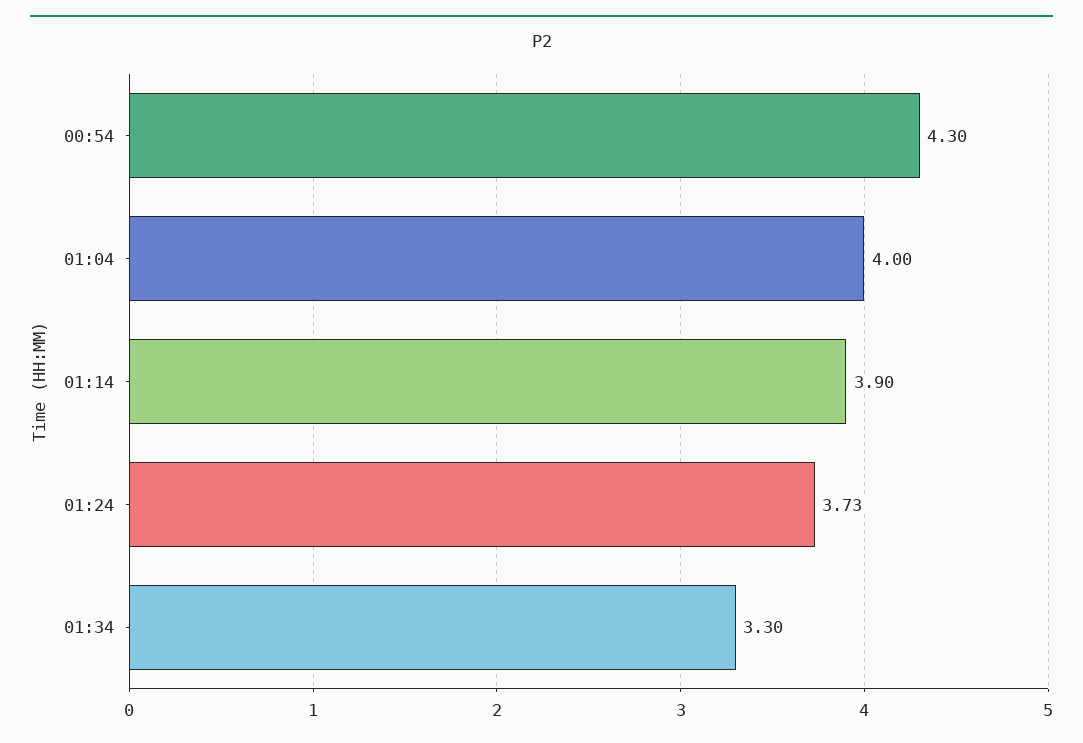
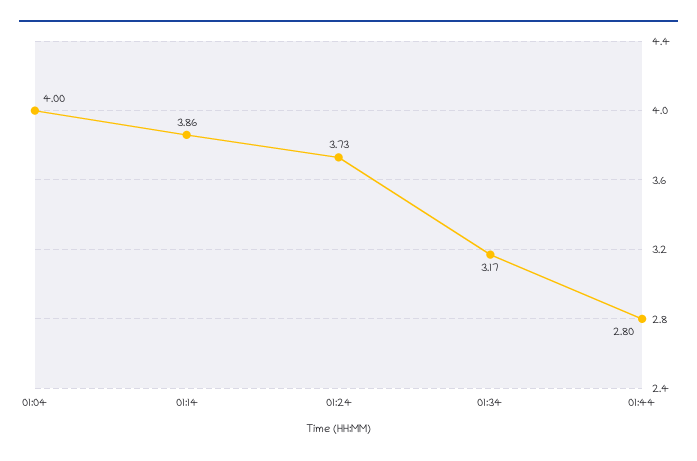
00:54: 4.3 -> none
01:14: 3.9 -> 3.86
01:34: 3.3 -> 3.17
01:44: none -> 2.8

